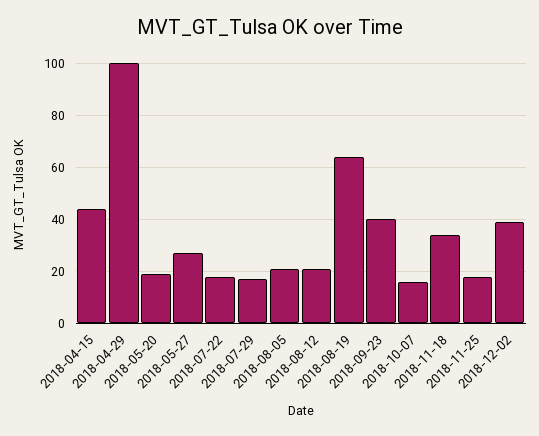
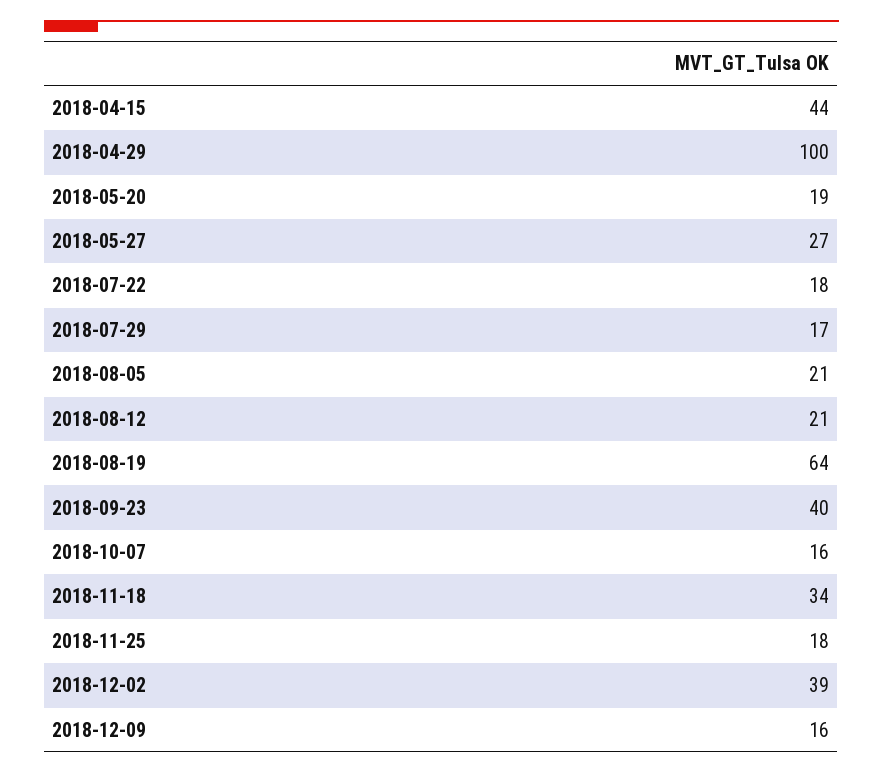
2018-12-09: none -> 16

